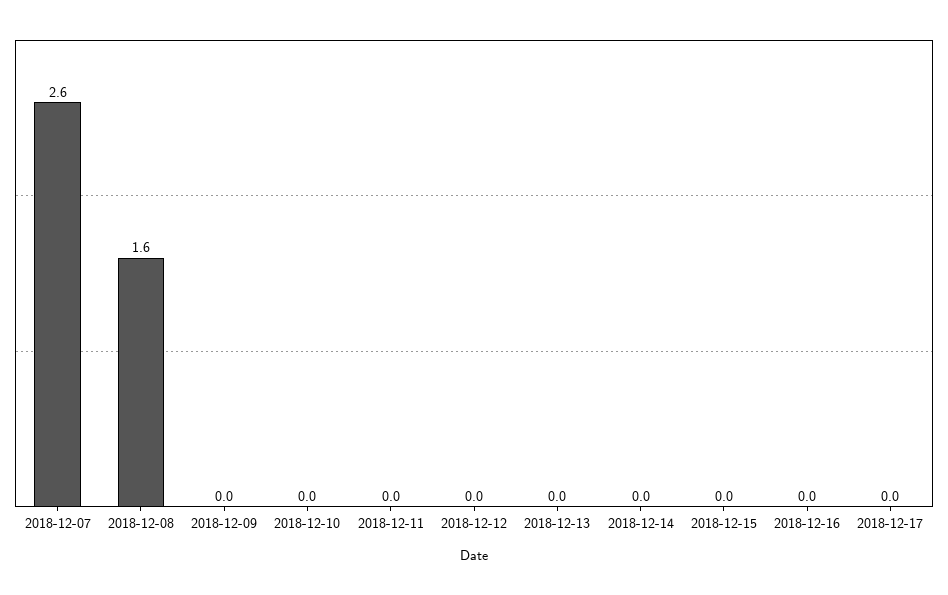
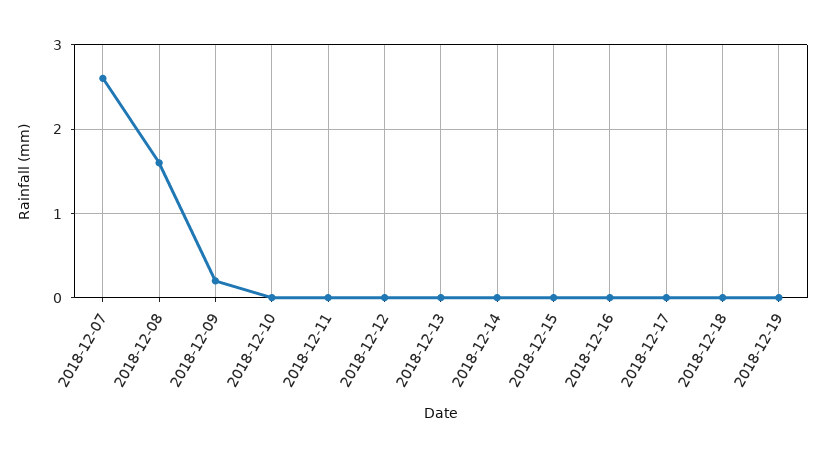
2018-12-09: 0 -> 0.2
2018-12-18: none -> 0
2018-12-19: none -> 0

